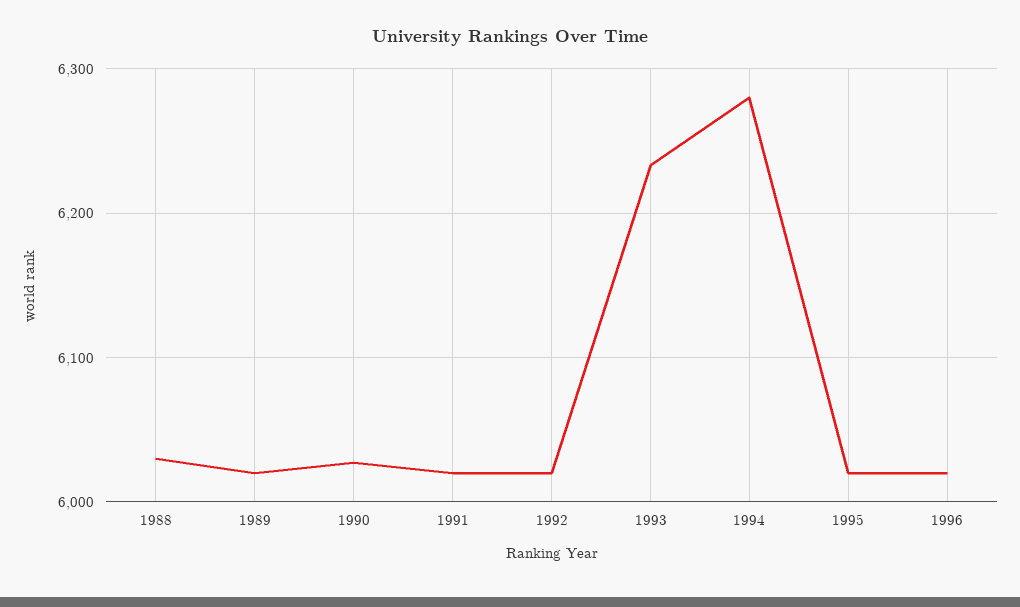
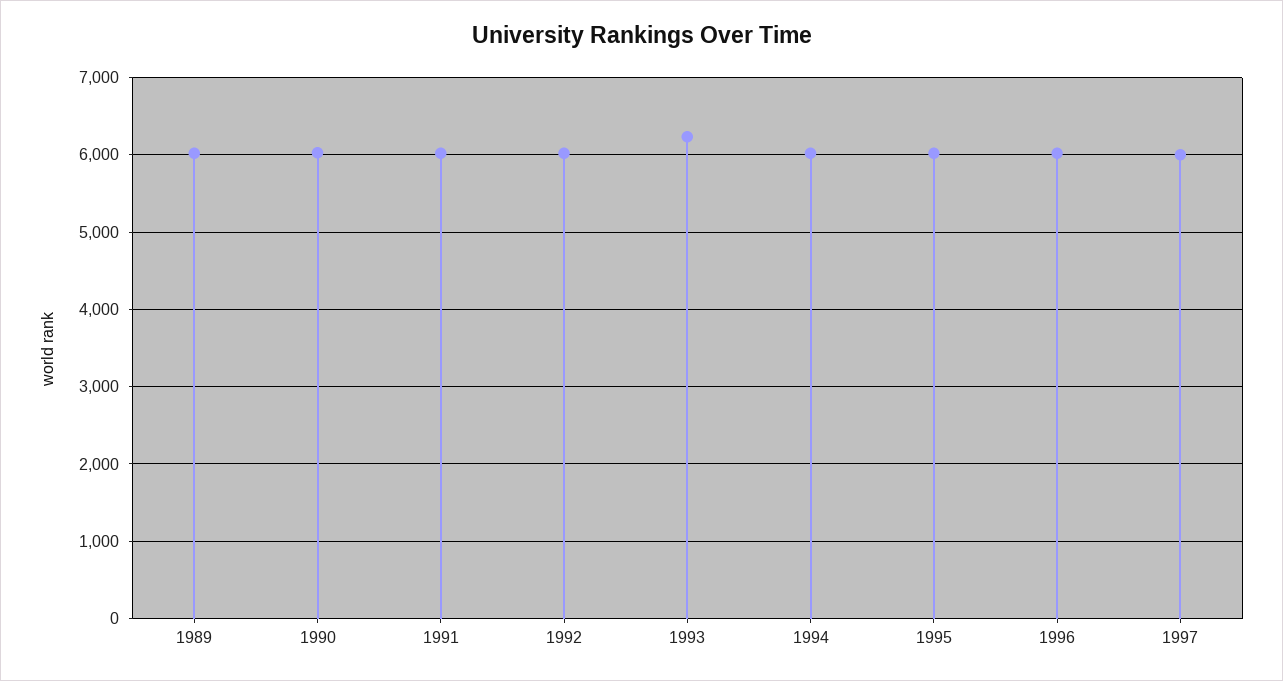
1988: 6030 -> none
1994: 6280 -> 6000
1997: none -> 6000

